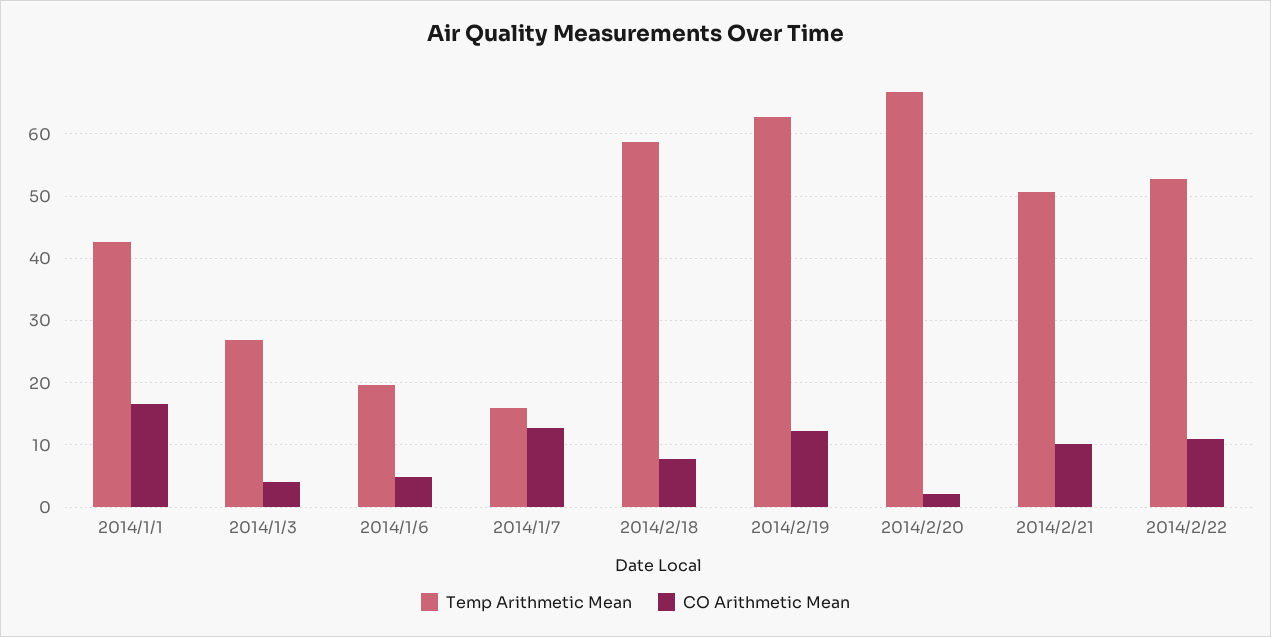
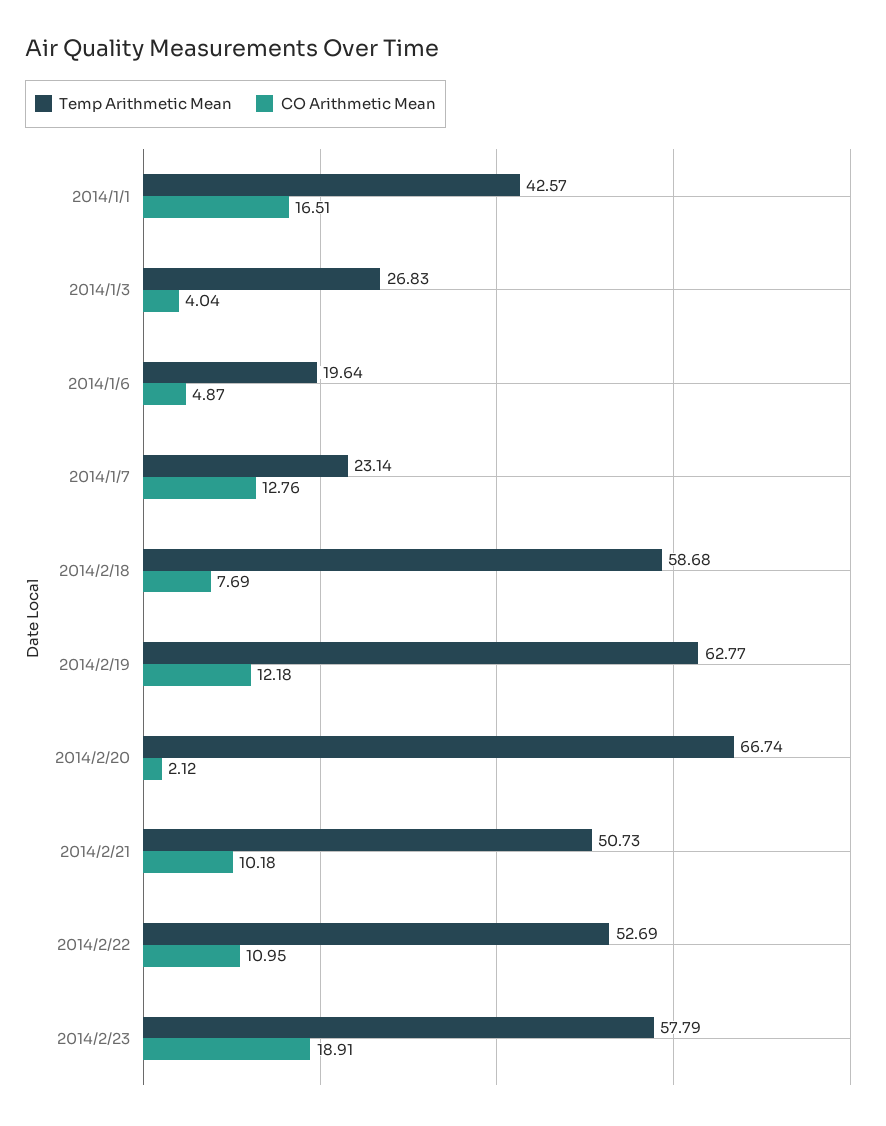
Temp Arithmetic Mean, 2014/1/7: 16 -> 23.14
Temp Arithmetic Mean, 2014/2/23: none -> 57.79
CO Arithmetic Mean, 2014/2/23: none -> 18.91

